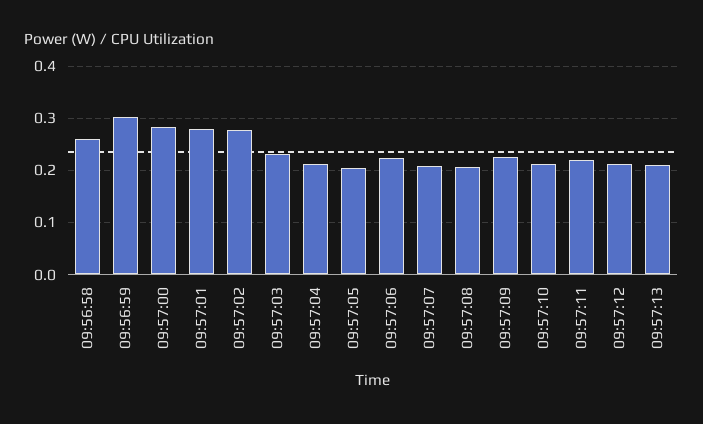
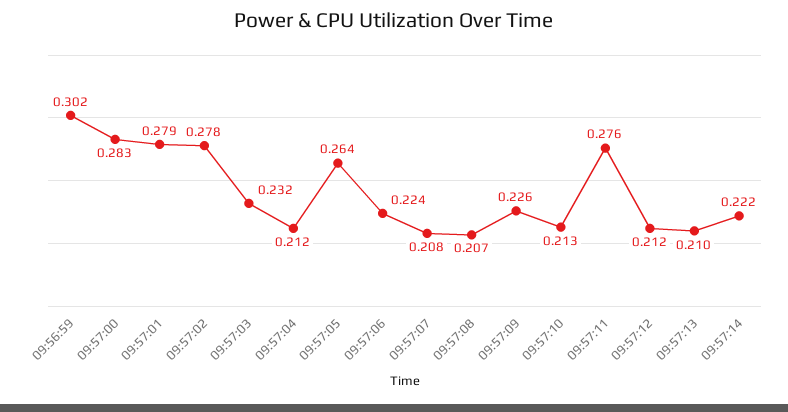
09:56:58: 0.26 -> none
09:57:05: 0.2 -> 0.264
09:57:11: 0.22 -> 0.276
09:57:14: none -> 0.222

